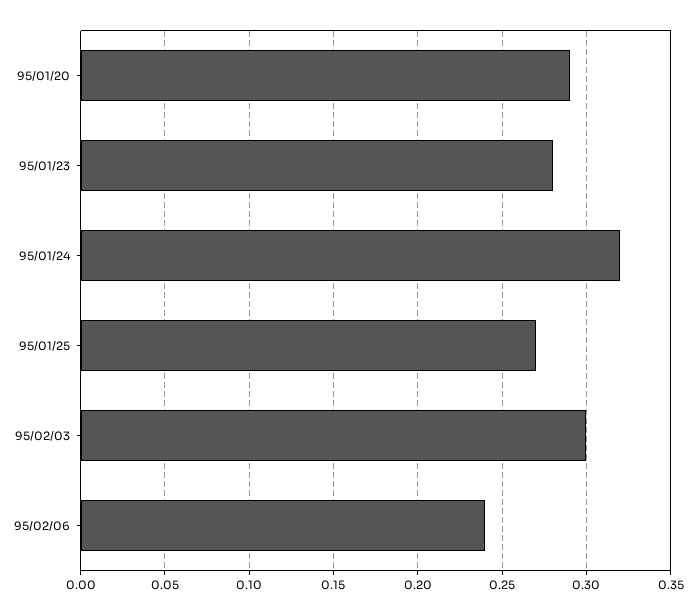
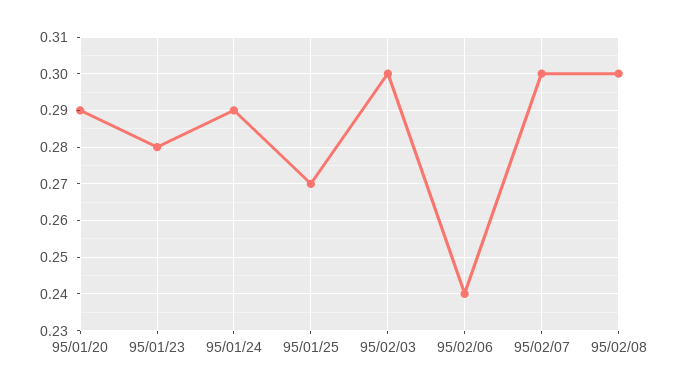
95/01/24: 0.32 -> 0.29
95/02/07: none -> 0.3
95/02/08: none -> 0.3

